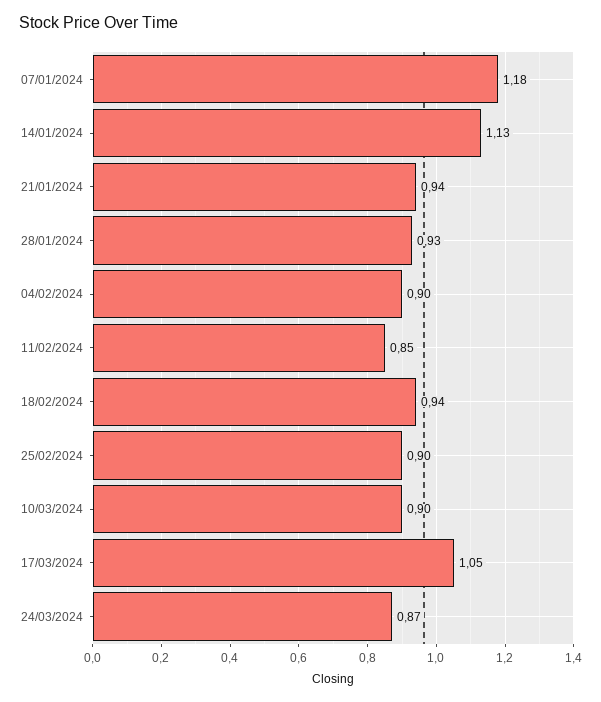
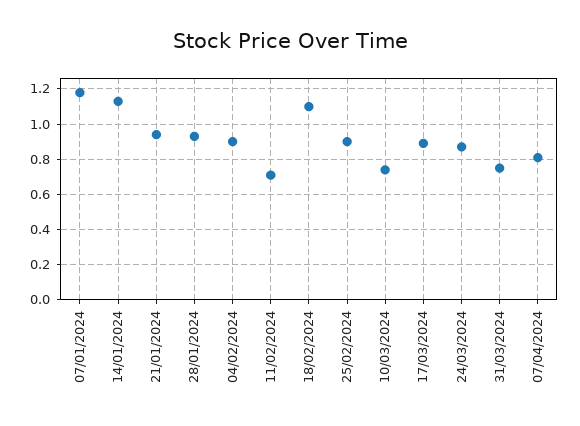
11/02/2024: 0.85 -> 0.7
18/02/2024: 0.94 -> 1.1
10/03/2024: 0.9 -> 0.75
17/03/2024: 1.05 -> 0.9
31/03/2024: none -> 0.75
07/04/2024: none -> 0.8

